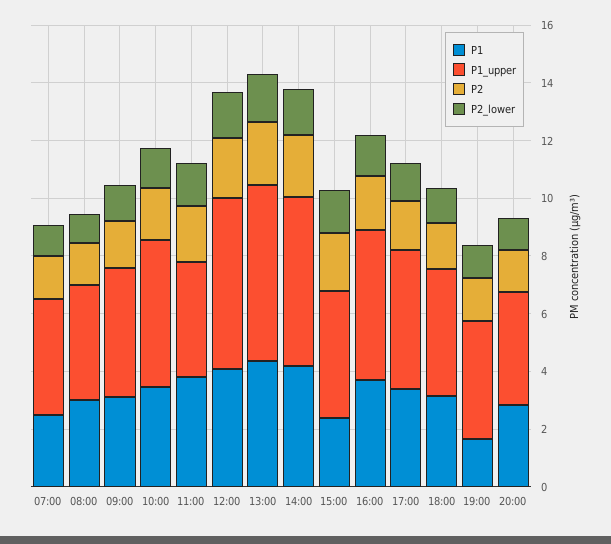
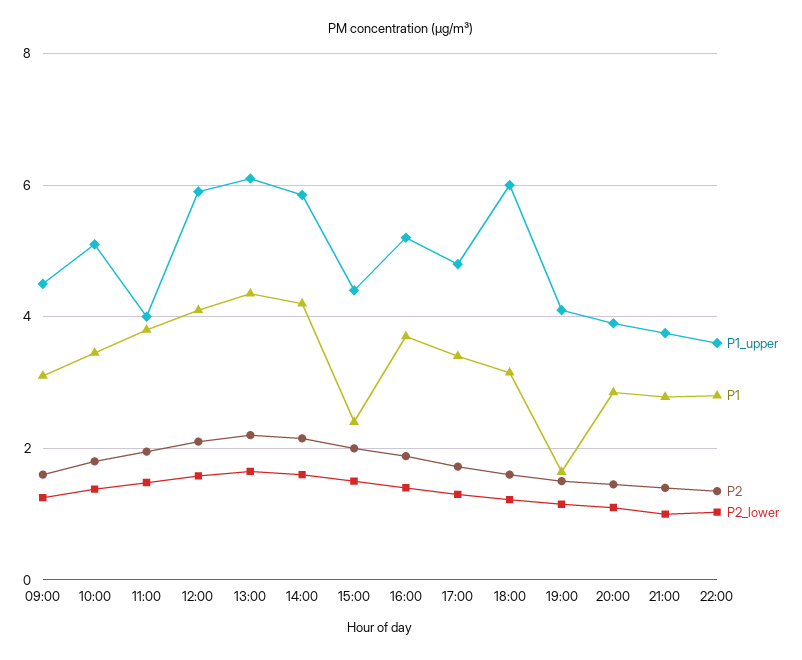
P1, 07:00: 2.5 -> none
P1_upper, 07:00: 4 -> none
P2, 07:00: 1.5 -> none
P2_lower, 07:00: 1 -> none
P1, 08:00: 3 -> none
P1_upper, 08:00: 4 -> none
P2, 08:00: 1.5 -> none
P2_lower, 08:00: 1 -> none
P1_upper, 18:00: 4.5 -> 6
P1_upper, 21:00: none -> 3.8
P1, 21:00: none -> 2.8
P2, 21:00: none -> 1.4
P2_lower, 21:00: none -> 1
P1_upper, 22:00: none -> 3.6
P1, 22:00: none -> 2.8
P2, 22:00: none -> 1.4
P2_lower, 22:00: none -> 1

